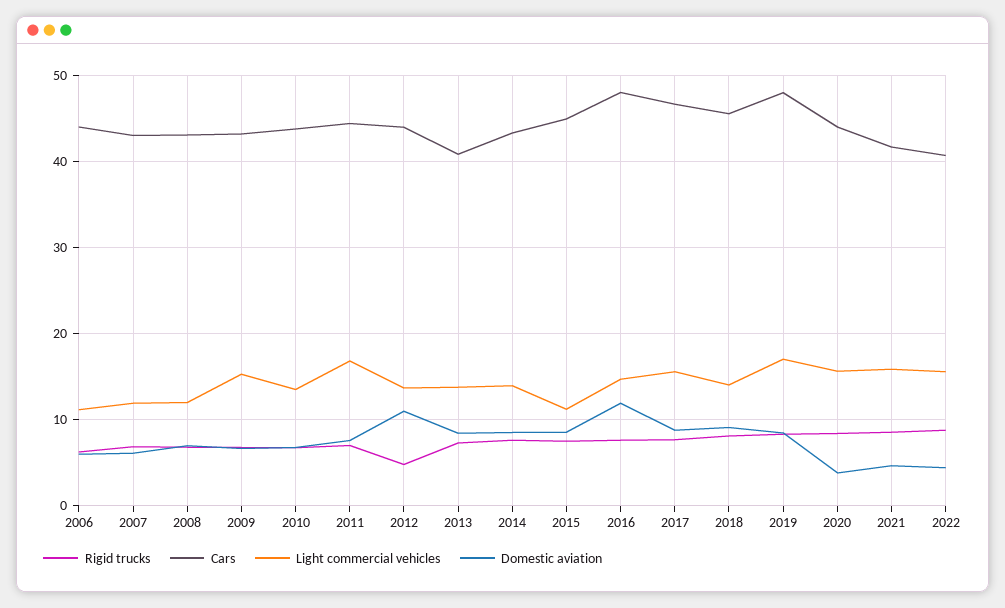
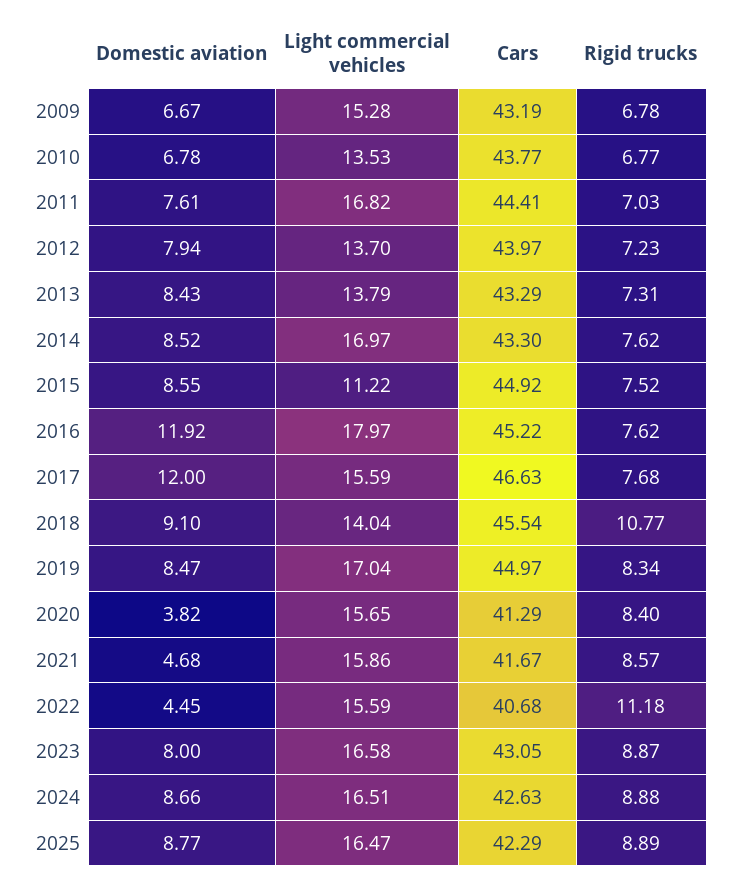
Rigid trucks, 2006: 6 -> none
Cars, 2006: 44 -> none
Light commercial vehicles, 2006: 11 -> none
Domestic aviation, 2006: 6 -> none
Rigid trucks, 2007: 7 -> none
Cars, 2007: 43 -> none
Light commercial vehicles, 2007: 12 -> none
Domestic aviation, 2007: 6 -> none
Rigid trucks, 2008: 7 -> none
Cars, 2008: 43 -> none
Light commercial vehicles, 2008: 12 -> none
Domestic aviation, 2008: 7 -> none
Rigid trucks, 2012: 5 -> 7.23
Domestic aviation, 2012: 11 -> 7.94
Cars, 2013: 41 -> 43.29
Light commercial vehicles, 2014: 14 -> 16.97
Cars, 2016: 48 -> 45.22
Light commercial vehicles, 2016: 15 -> 17.97
Domestic aviation, 2017: 9 -> 12
Rigid trucks, 2018: 8 -> 10.77
Cars, 2019: 48 -> 44.97
Cars, 2020: 44 -> 41.29
Rigid trucks, 2022: 9 -> 11.18
Domestic aviation, 2023: none -> 8
Light commercial vehicles, 2023: none -> 16.58
Cars, 2023: none -> 43.05
Rigid trucks, 2023: none -> 8.87
Domestic aviation, 2024: none -> 8.66
Light commercial vehicles, 2024: none -> 16.51
Cars, 2024: none -> 42.63
Rigid trucks, 2024: none -> 8.88
Domestic aviation, 2025: none -> 8.77
Light commercial vehicles, 2025: none -> 16.47
Cars, 2025: none -> 42.29
Rigid trucks, 2025: none -> 8.89

